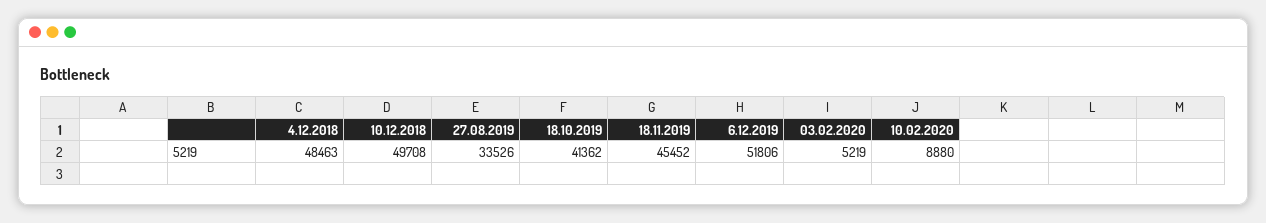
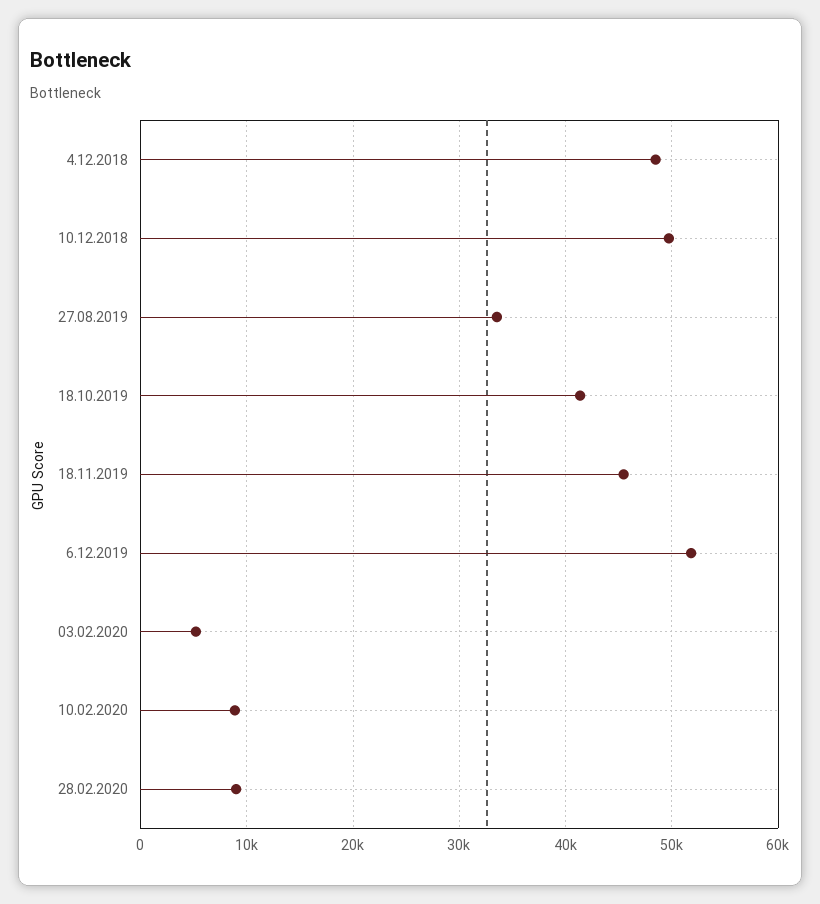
28.02.2020: none -> 9000

